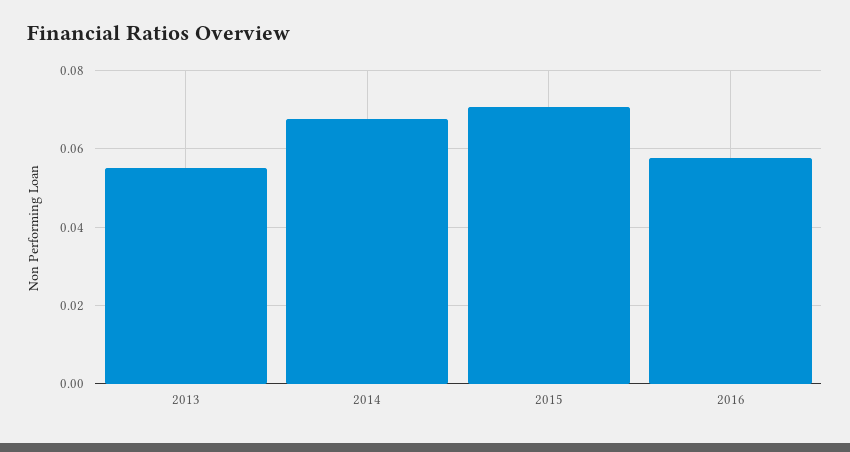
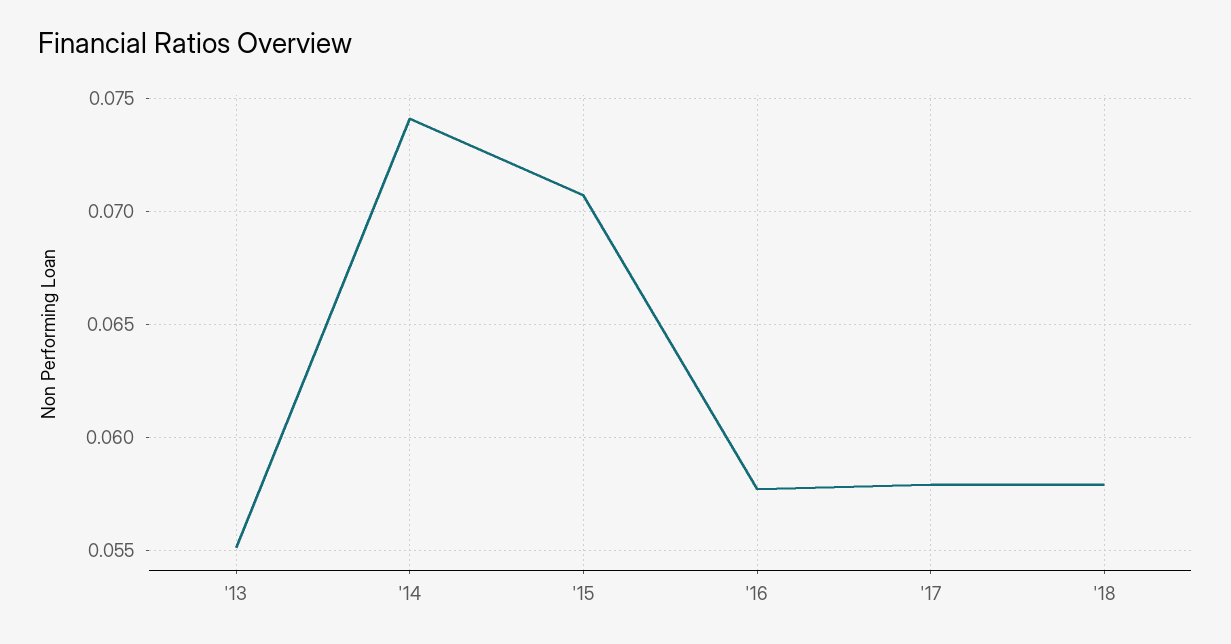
2014: 0.068 -> 0.074
'17: none -> 0.058
'18: none -> 0.058

